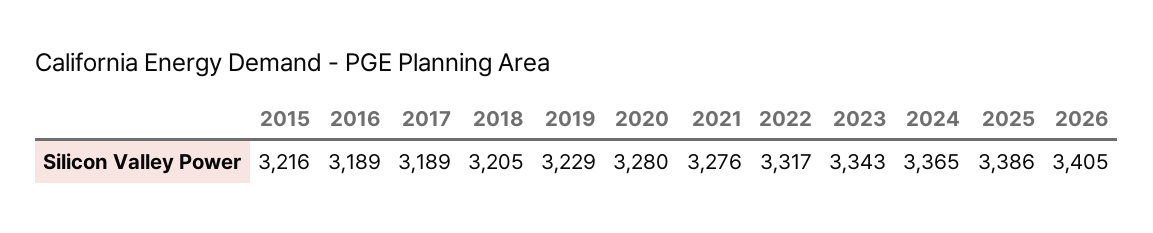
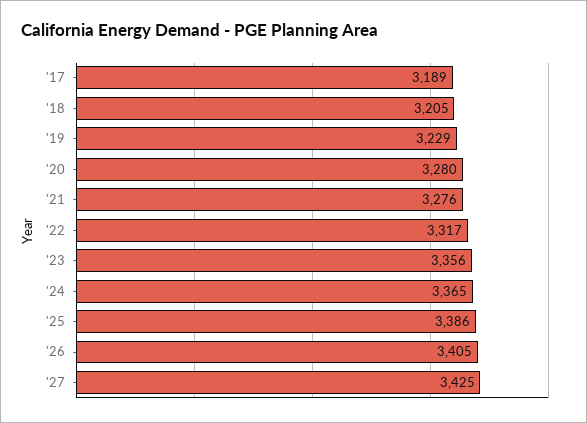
2015: 3216 -> none
2016: 3189 -> none
2023: 3343 -> 3356
'27: none -> 3425

